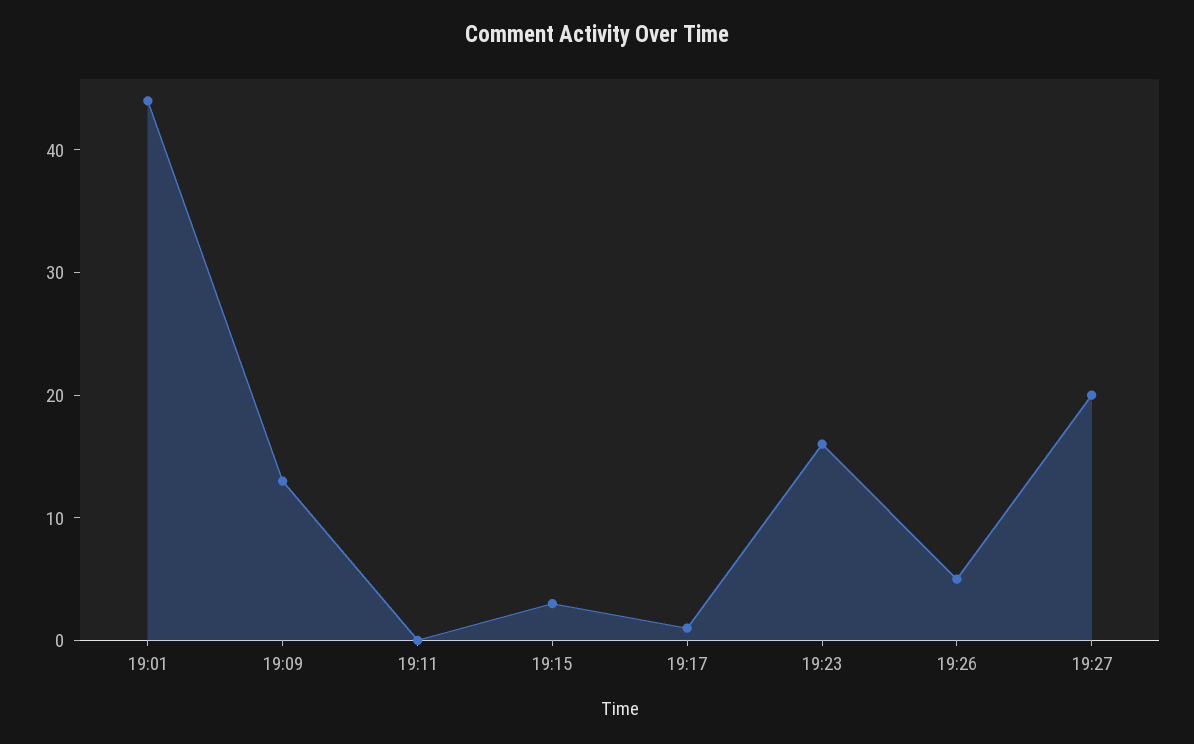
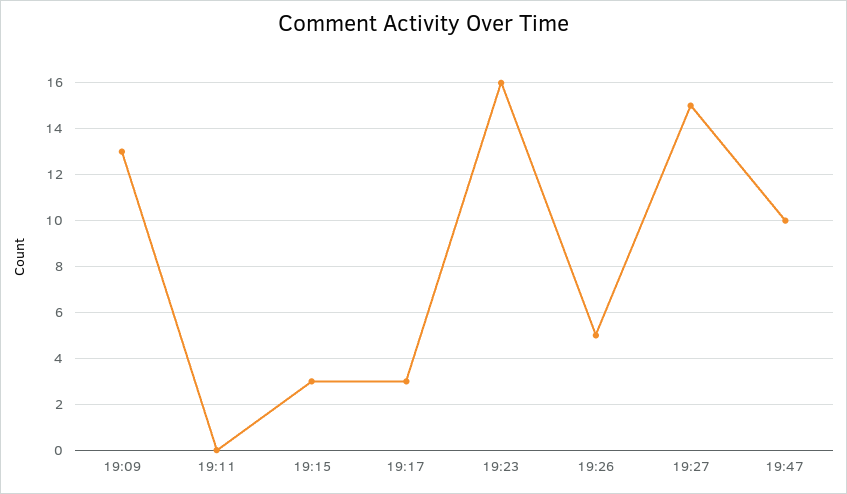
19:01: 44 -> none
19:17: 1 -> 3
19:27: 20 -> 15
19:47: none -> 10

